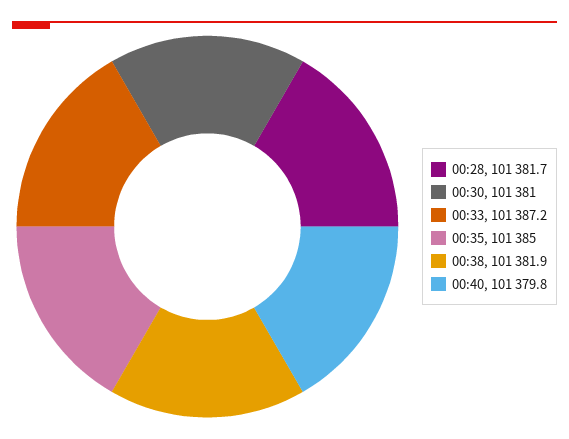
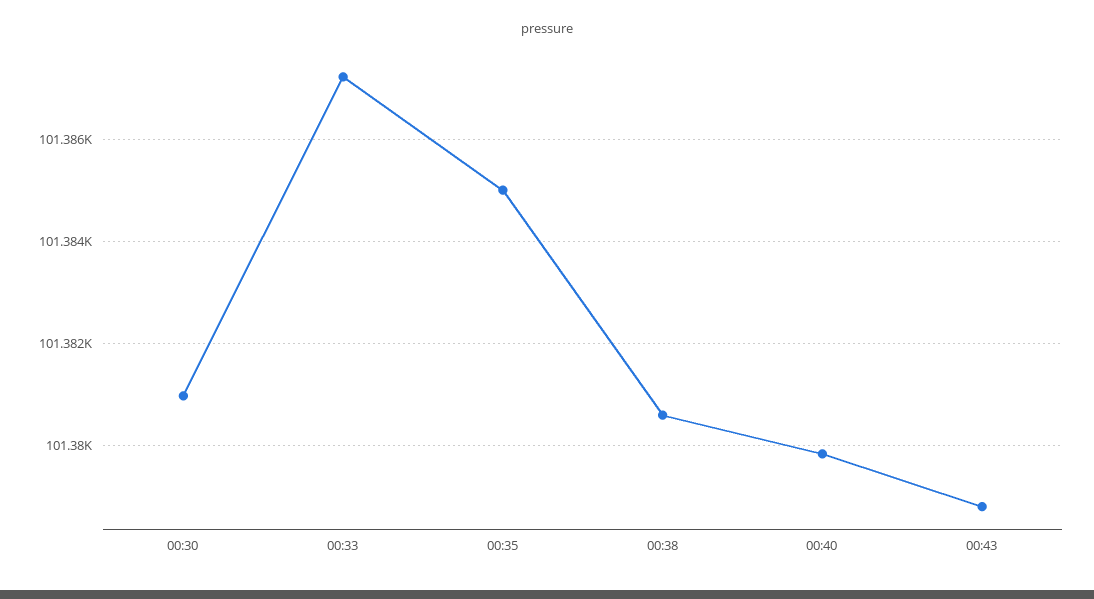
00:28: 101381.7 -> none
00:38: 101381.9 -> 101380.6
00:43: none -> 101378.8

